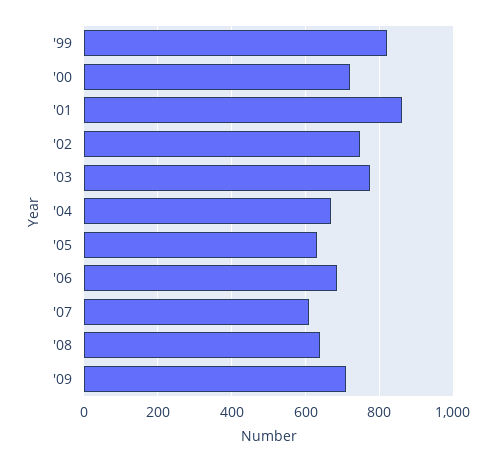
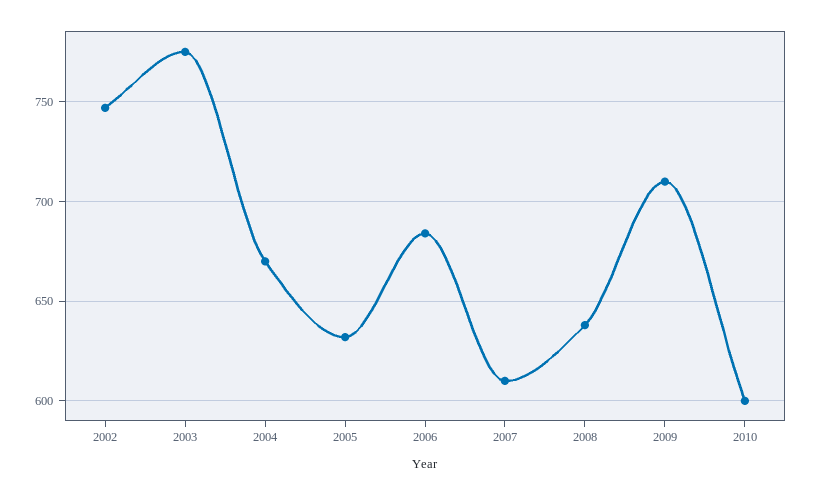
'99: 820 -> none
'00: 720 -> none
'01: 860 -> none
2010: none -> 600

